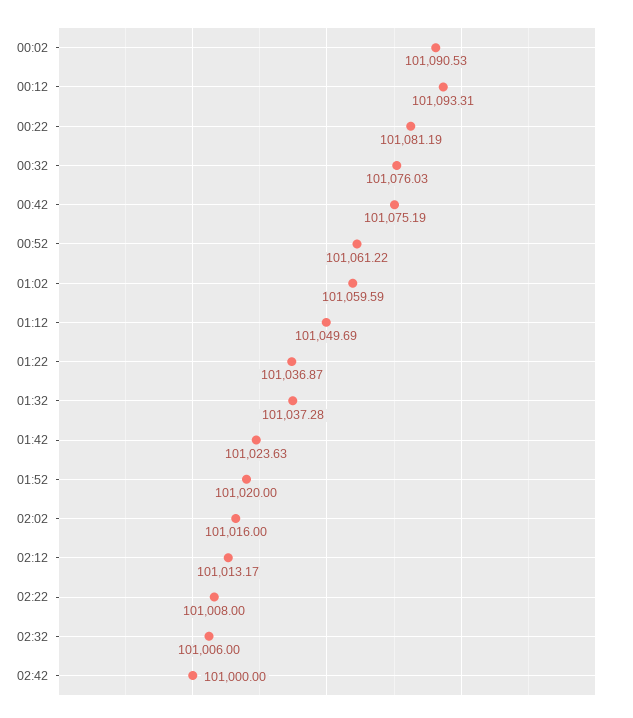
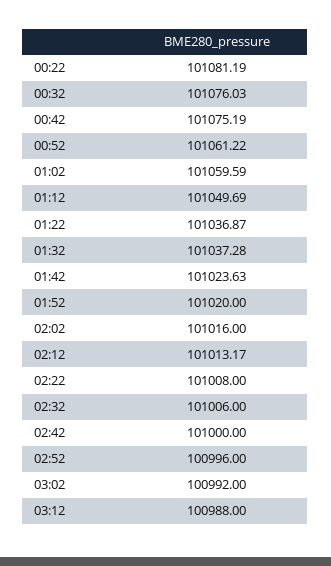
00:02: 101090.53 -> none
00:12: 101093.31 -> none
02:52: none -> 100996
03:02: none -> 100992
03:12: none -> 100988

